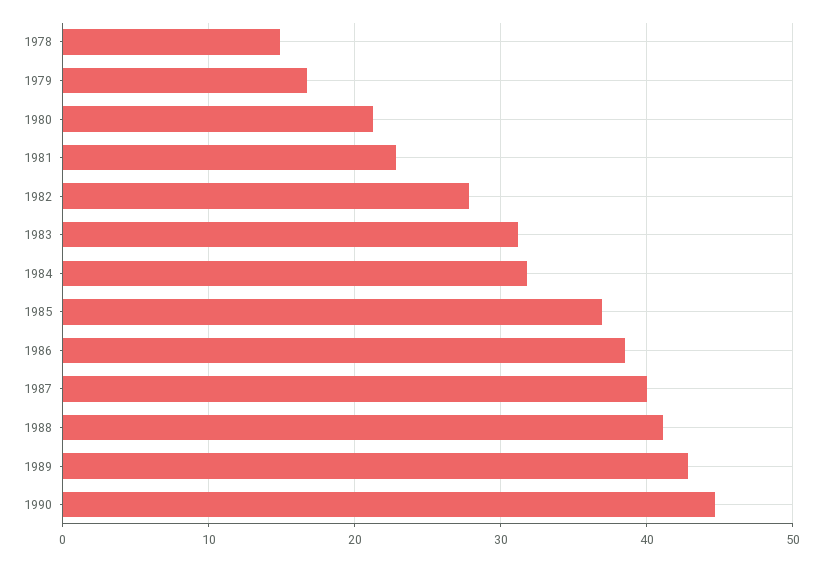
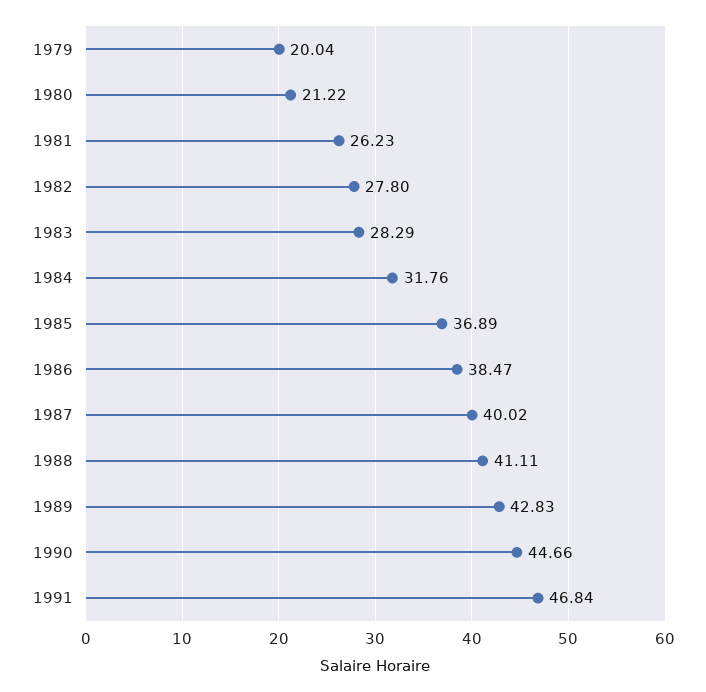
1978: 15 -> none
1979: 17 -> 20.04
1981: 23 -> 26.23
1983: 31 -> 28.29
1991: none -> 46.84

